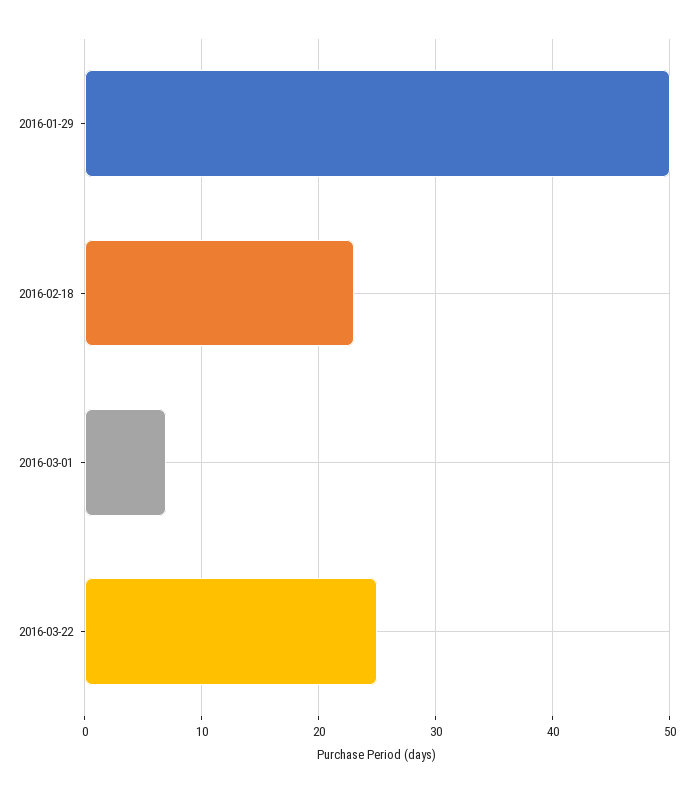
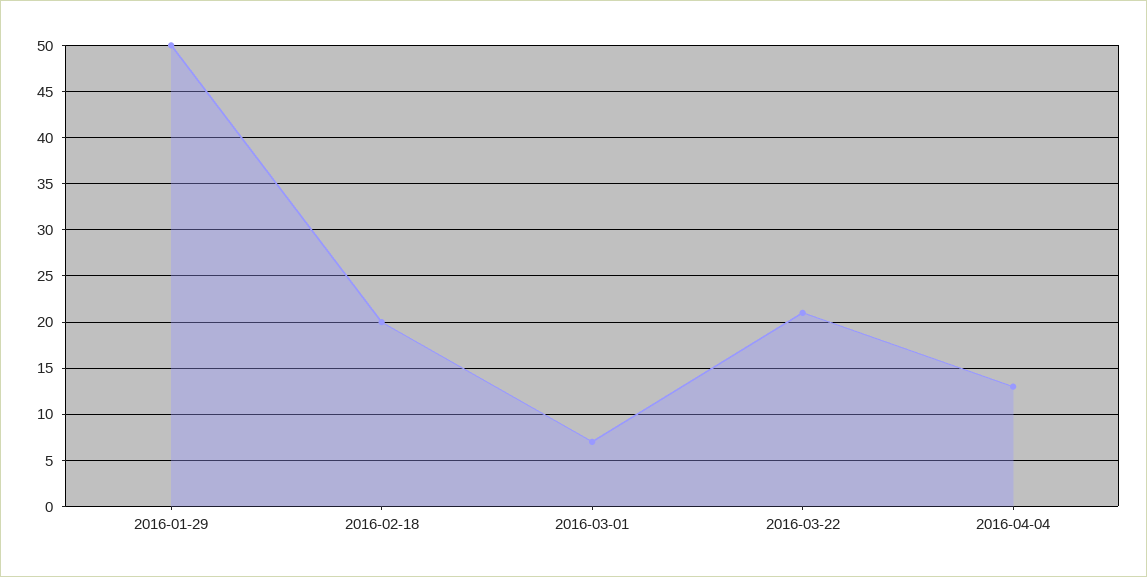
2016-02-18: 23 -> 20
2016-03-22: 25 -> 21
2016-04-04: none -> 13

